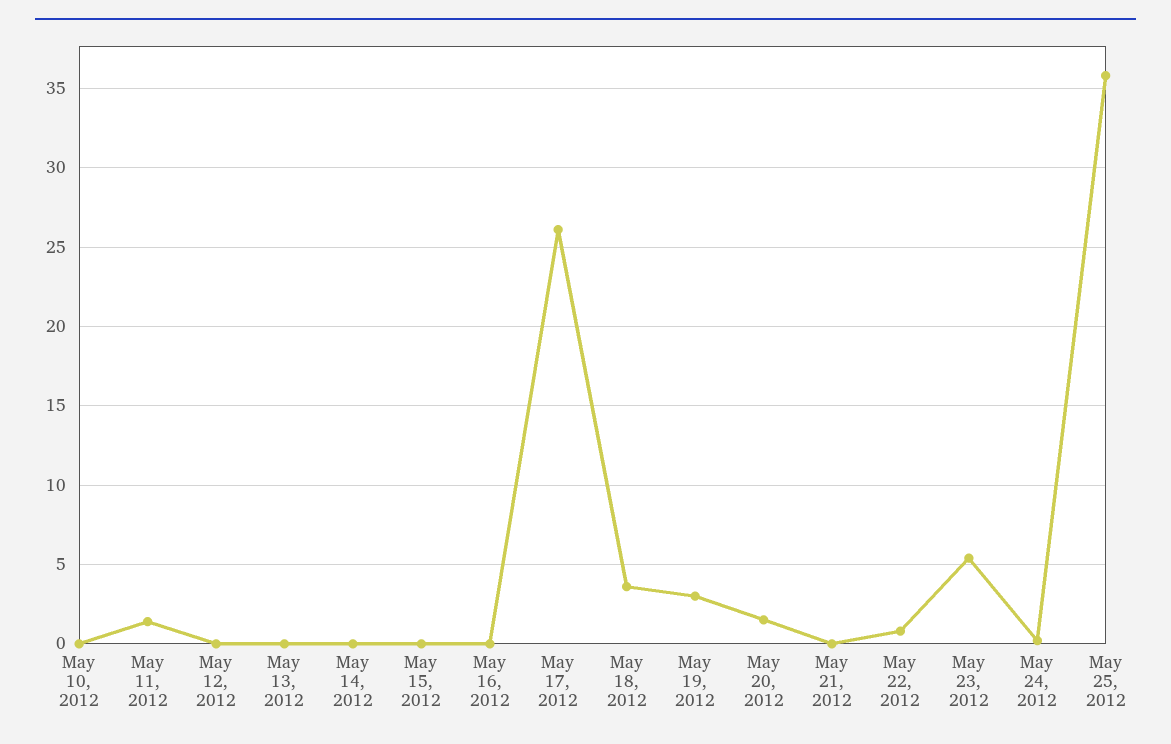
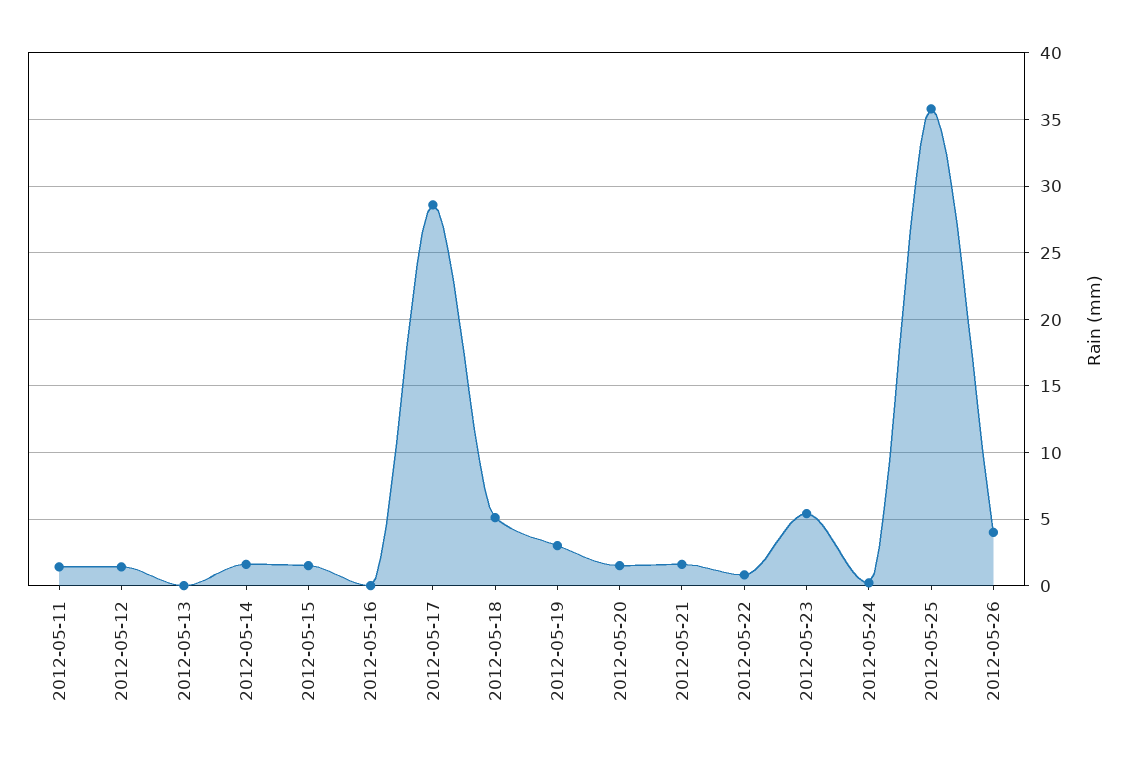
May 10, 2012: 0 -> none
May 12, 2012: 0 -> 1.5
May 14, 2012: 0 -> 1.5
May 15, 2012: 0 -> 1.5
May 17, 2012: 26 -> 28.5
May 18, 2012: 3.5 -> 5
May 21, 2012: 0 -> 1.5
2012-05-26: none -> 4

